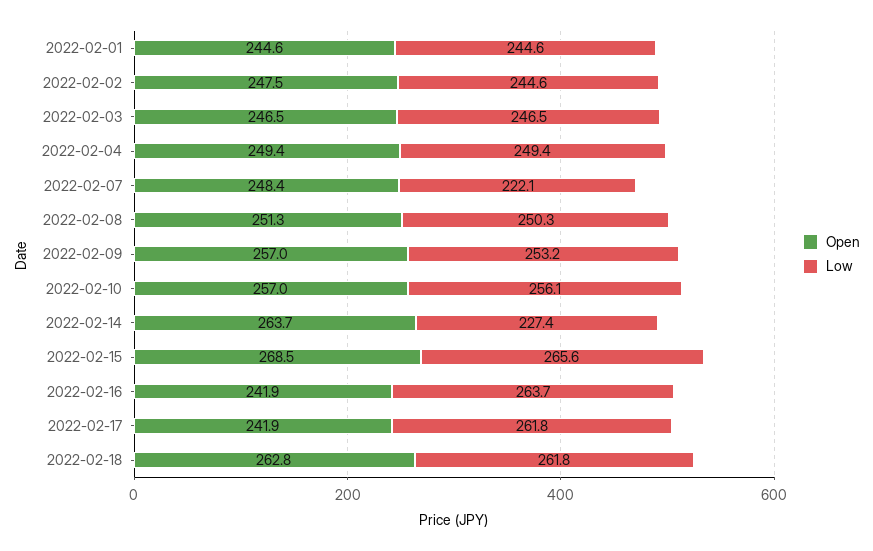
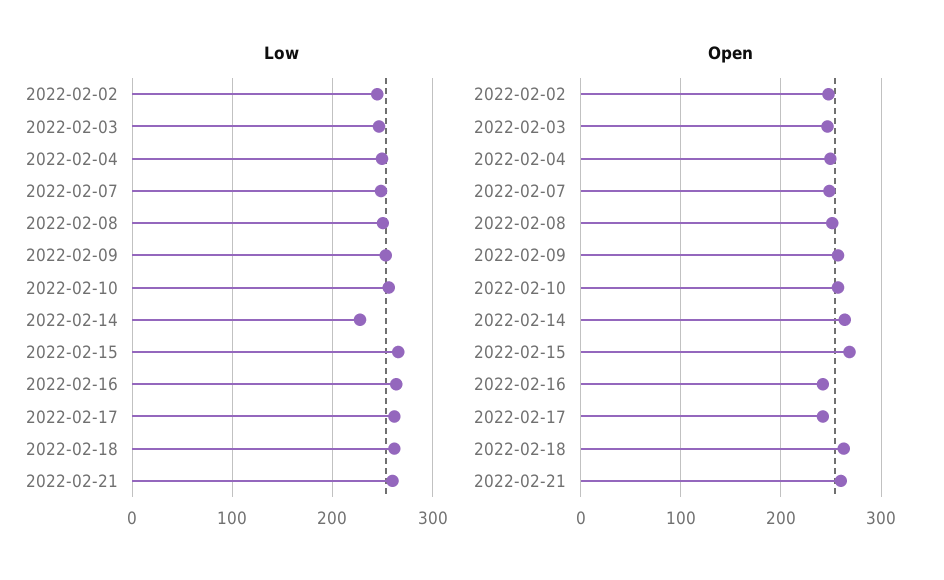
Open, 2022-02-01: 244.6 -> none
Low, 2022-02-01: 244.6 -> none
Low, 2022-02-07: 222.1 -> 250
Low, 2022-02-21: none -> 260
Open, 2022-02-21: none -> 260

